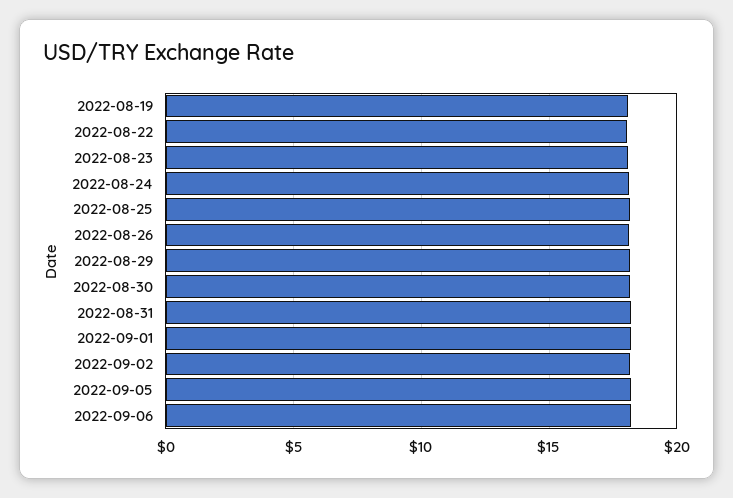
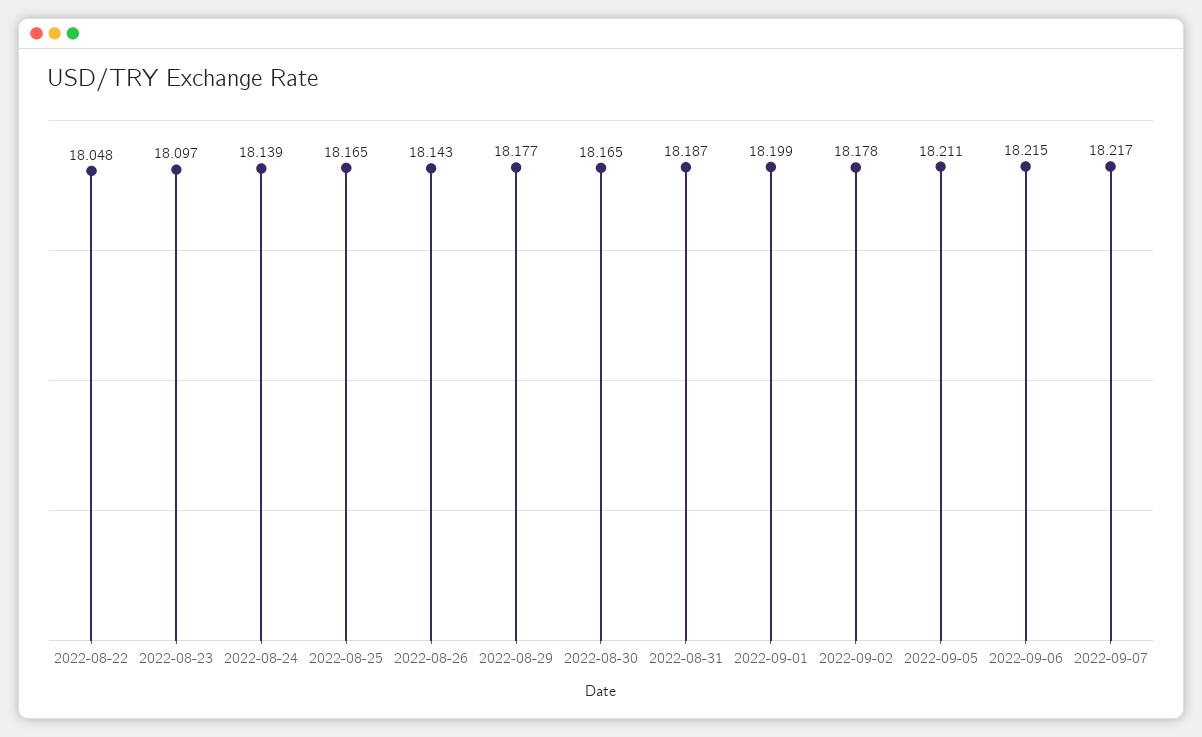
2022-08-19: 18 -> none
2022-09-07: none -> 18.217

